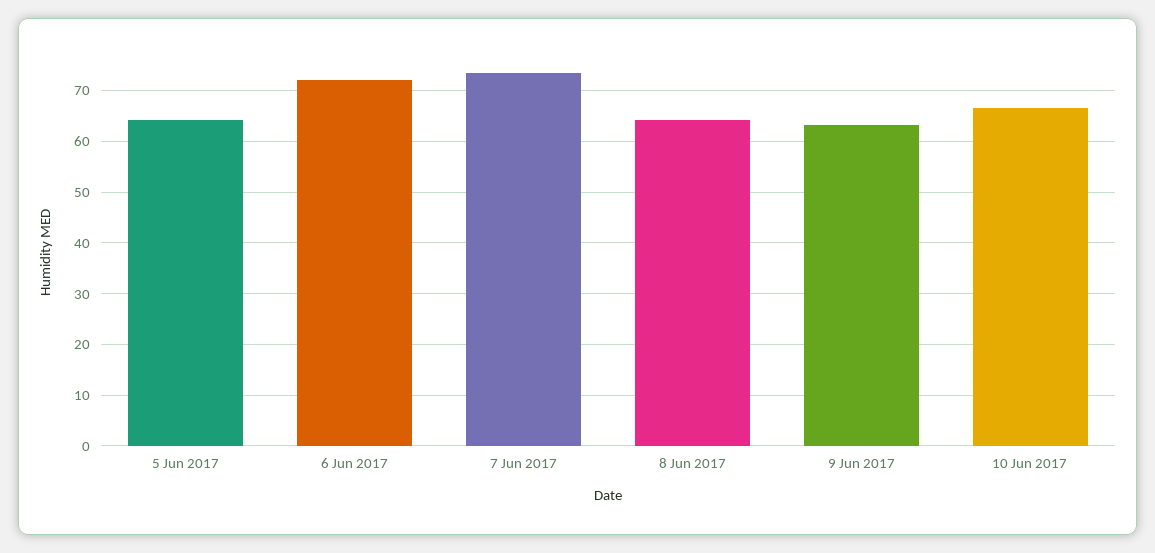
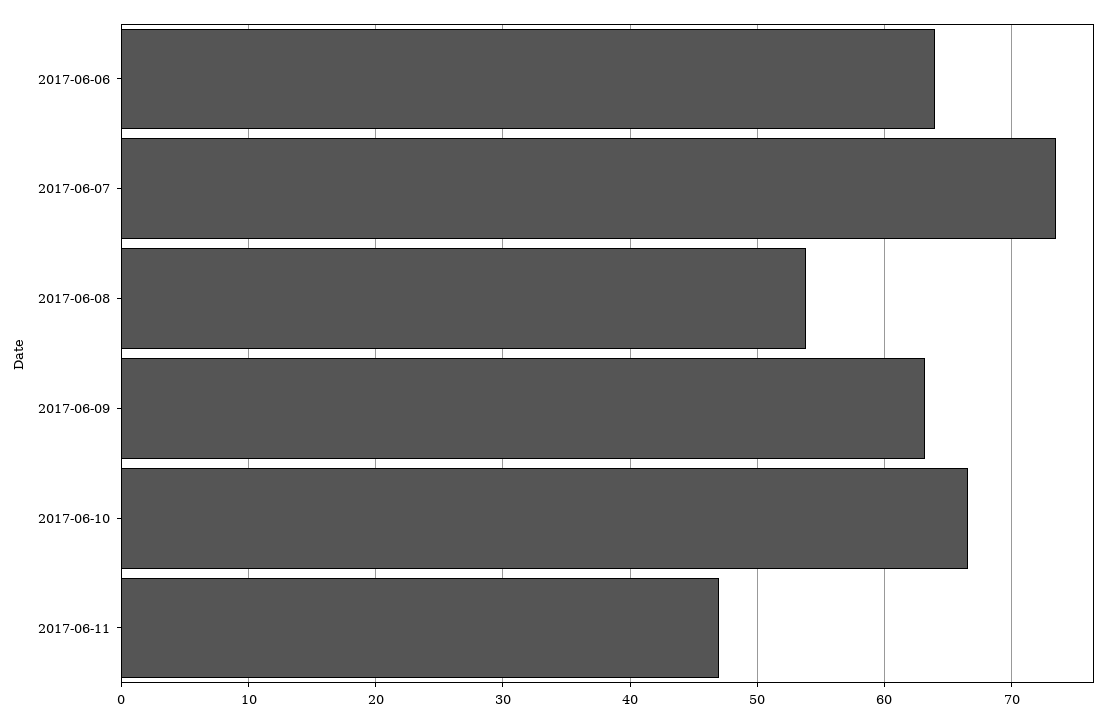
5 Jun 2017: 64 -> none
6 Jun 2017: 72 -> 64
8 Jun 2017: 64 -> 54
2017-06-11: none -> 47

